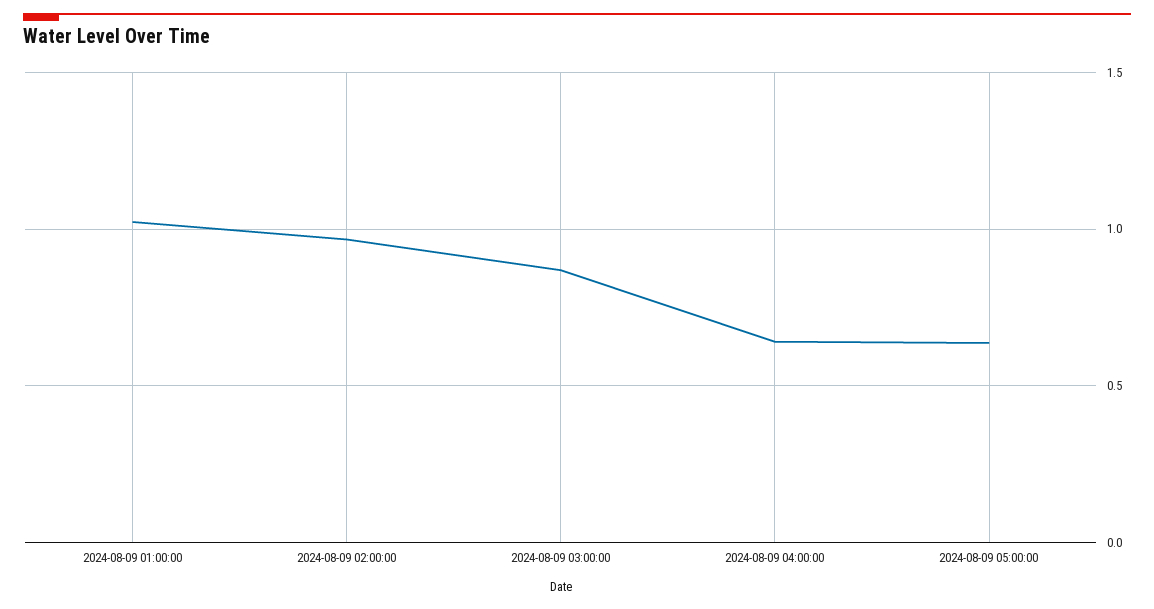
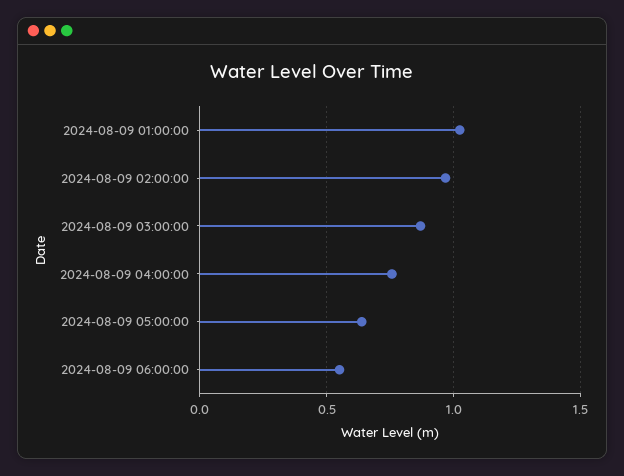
2024-08-09 04:00:00: 0.65 -> 0.75
2024-08-09 06:00:00: none -> 0.55

